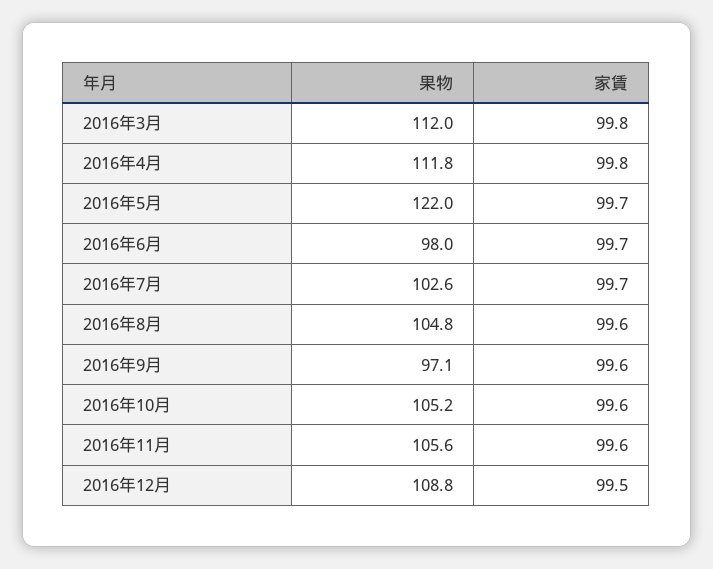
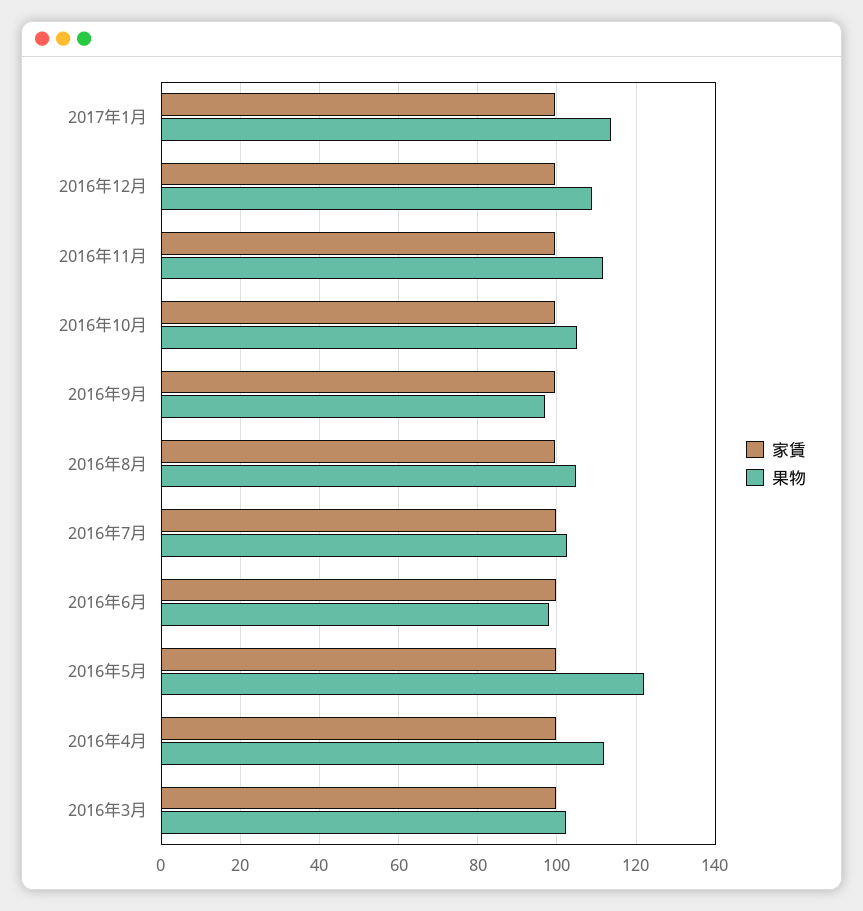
果物, 2016年3月: 112 -> 102
果物, 2016年11月: 105.6 -> 112
家賃, 2017年1月: none -> 100
果物, 2017年1月: none -> 114

